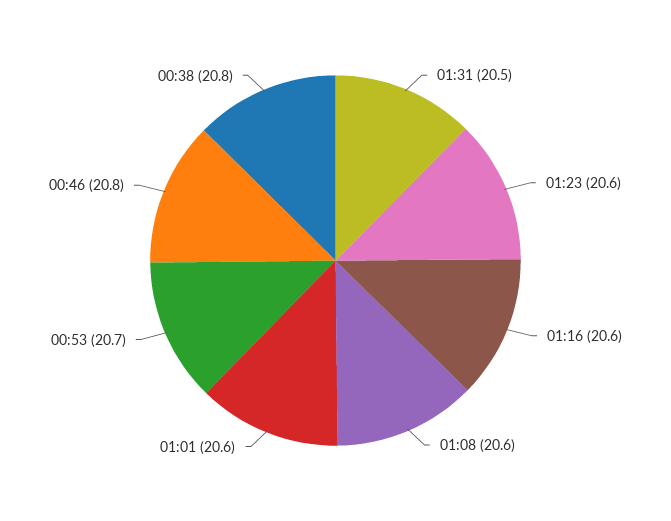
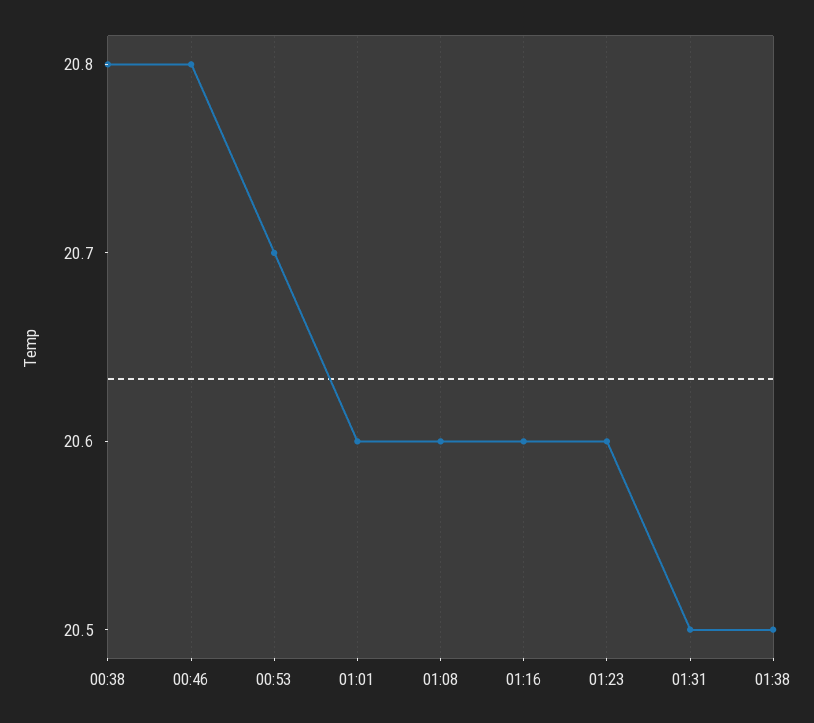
01:38: none -> 20.5

